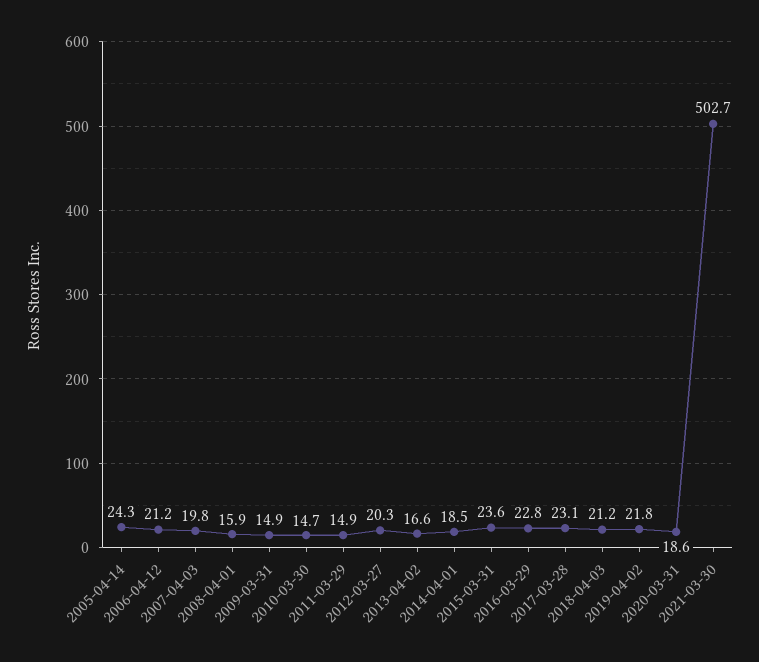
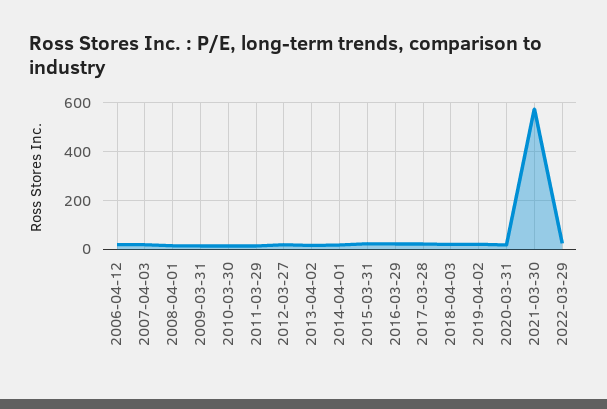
2005-04-14: 24.3 -> none
2021-03-30: 502.7 -> 575
2022-03-29: none -> 25

